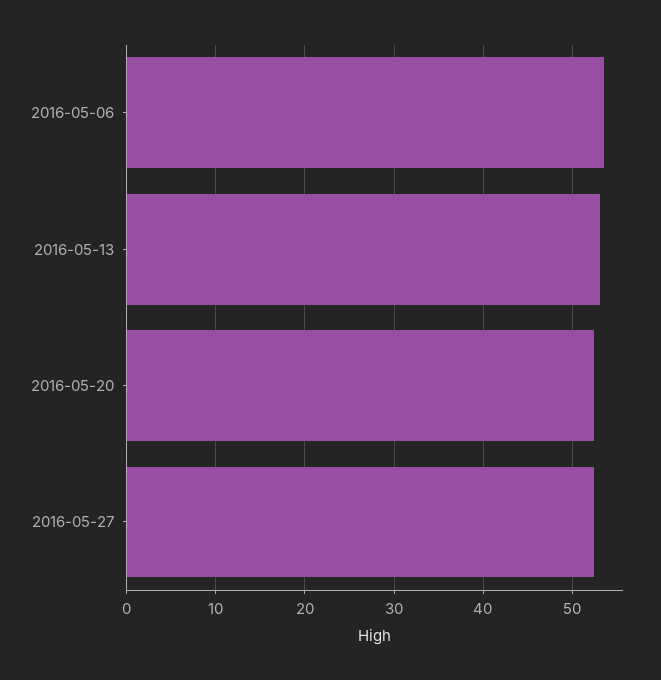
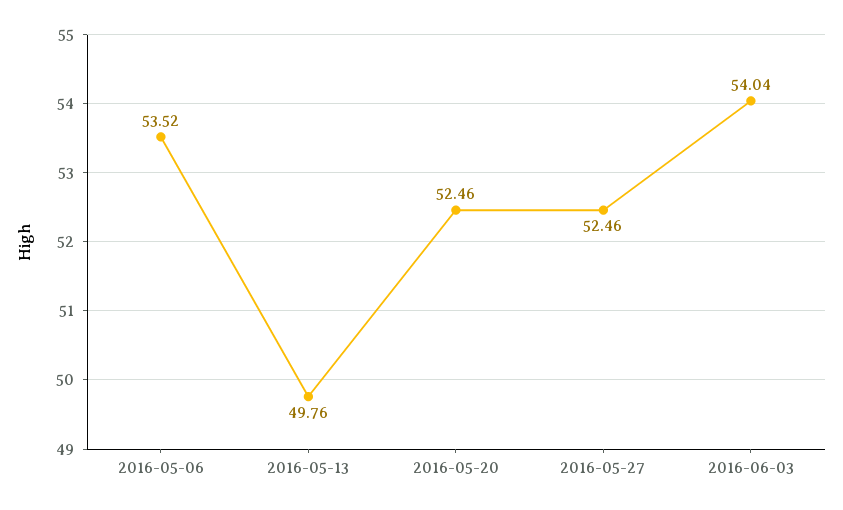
2016-05-13: 53 -> 49.76
2016-06-03: none -> 54.04

